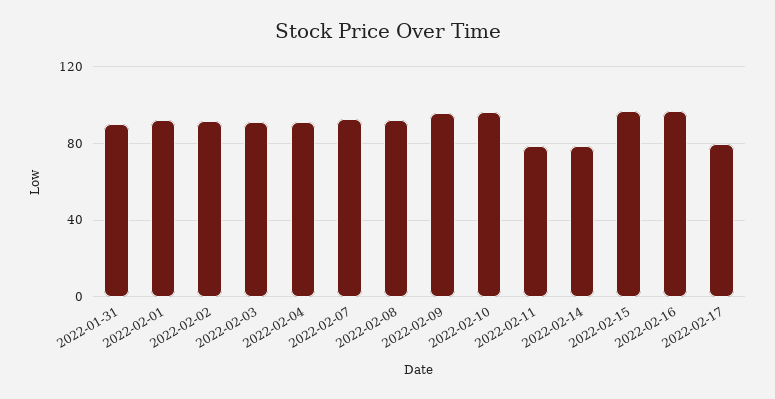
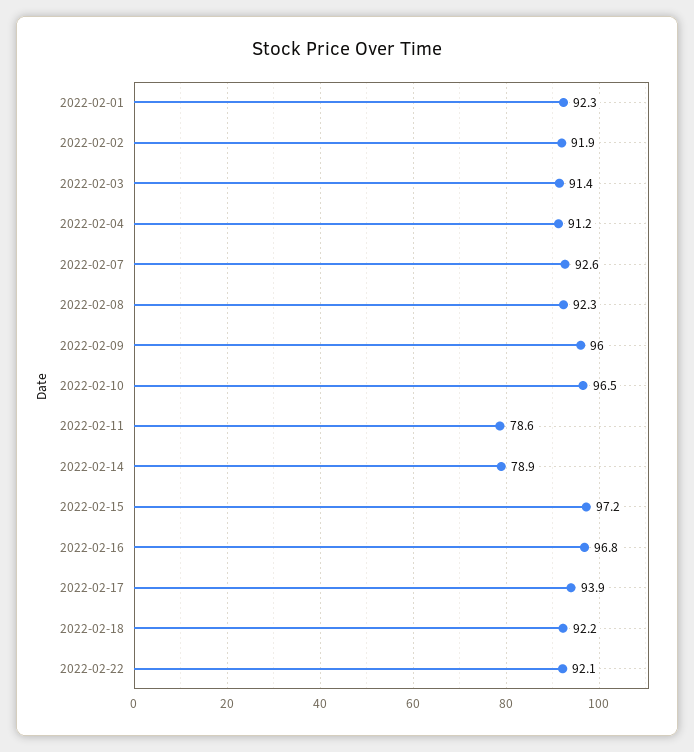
2022-01-31: 90 -> none
2022-02-17: 80 -> 93.9
2022-02-18: none -> 92.2
2022-02-22: none -> 92.1

